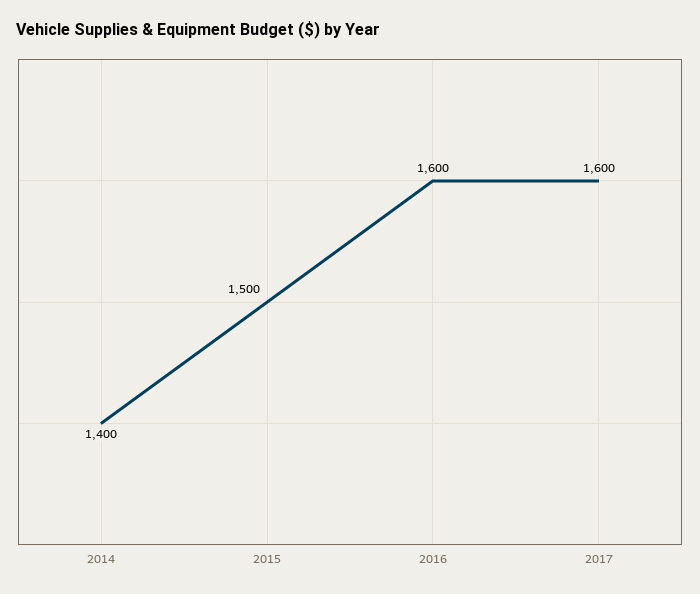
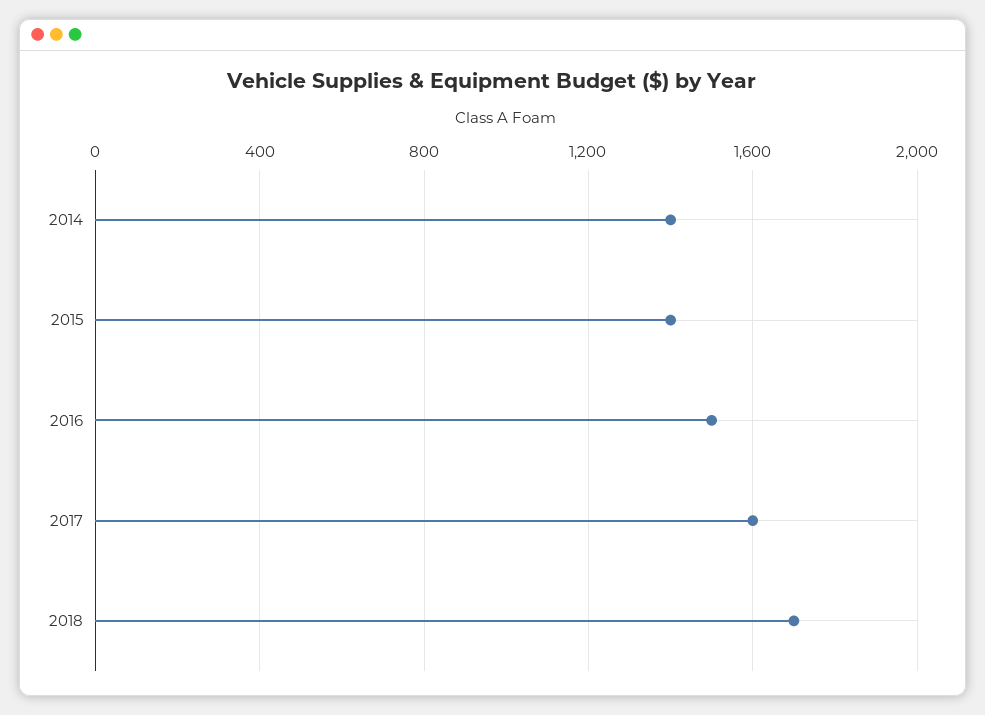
2015: 1500 -> 1400
2016: 1600 -> 1500
2018: none -> 1700

